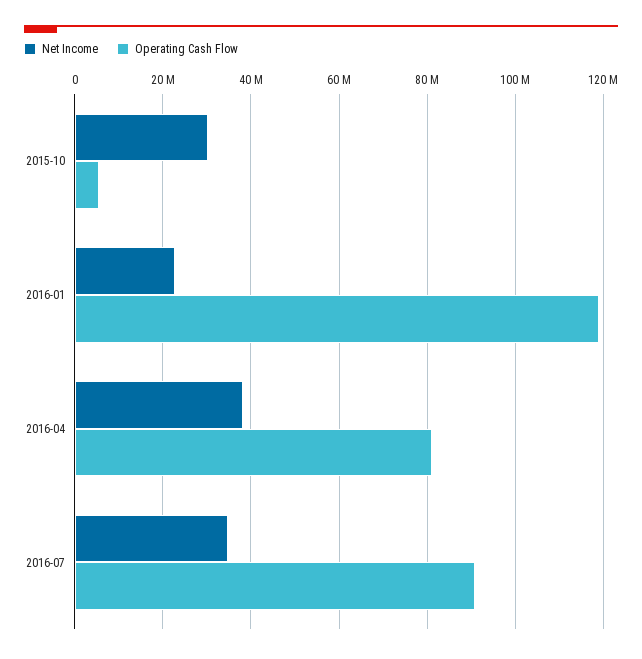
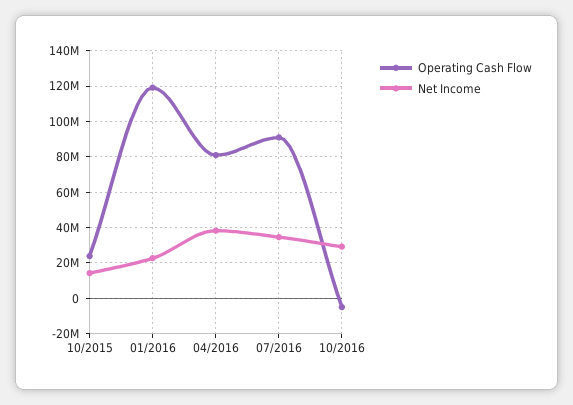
Net Income, 2015-10: 30000000 -> 15000000
Operating Cash Flow, 2015-10: 6000000 -> 25000000
Operating Cash Flow, 10/2016: none -> -5000000
Net Income, 10/2016: none -> 30000000

